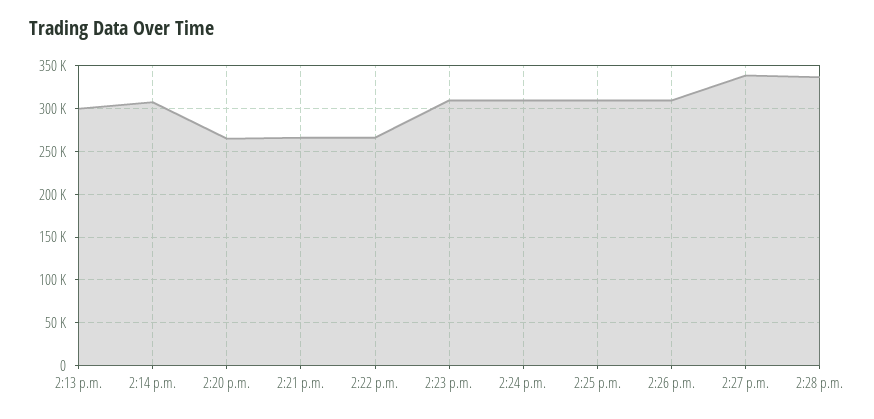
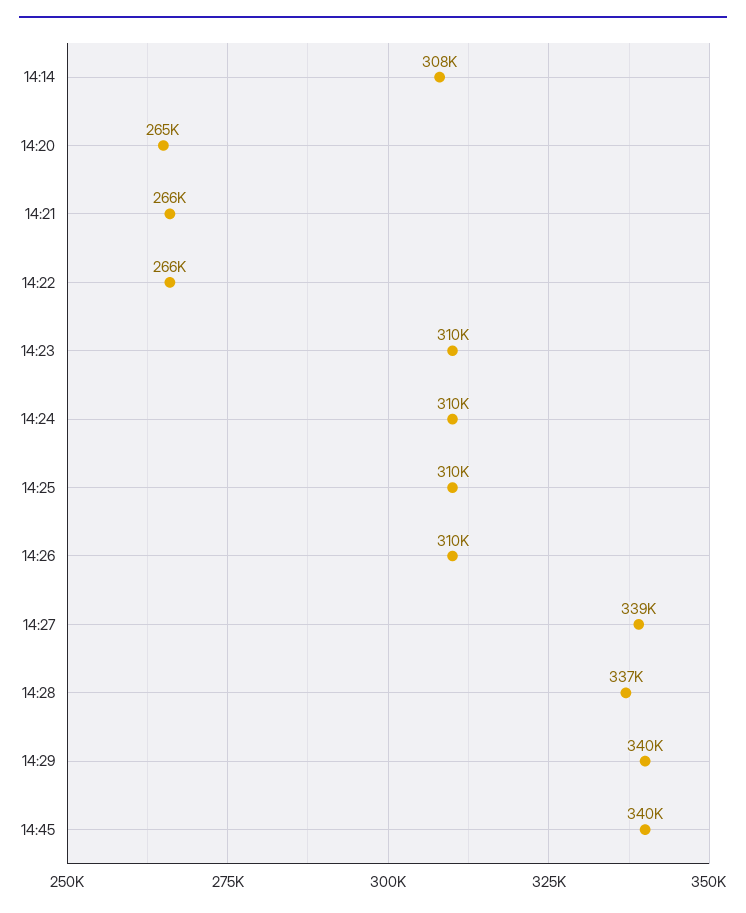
2:13 p.m.: 300000 -> none
14:29: none -> 340000
14:45: none -> 340000

